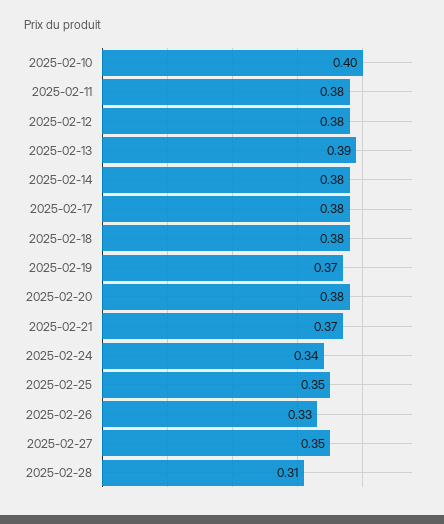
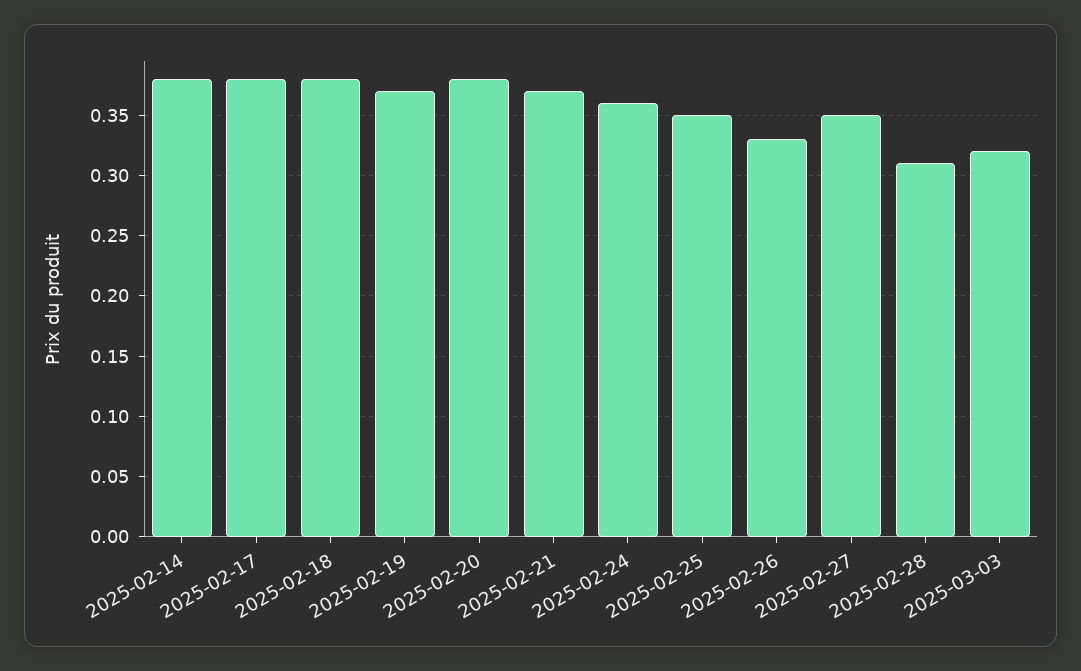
2025-02-10: 0.4 -> none
2025-02-11: 0.38 -> none
2025-02-12: 0.38 -> none
2025-02-13: 0.39 -> none
2025-02-24: 0.34 -> 0.36
2025-03-03: none -> 0.32

